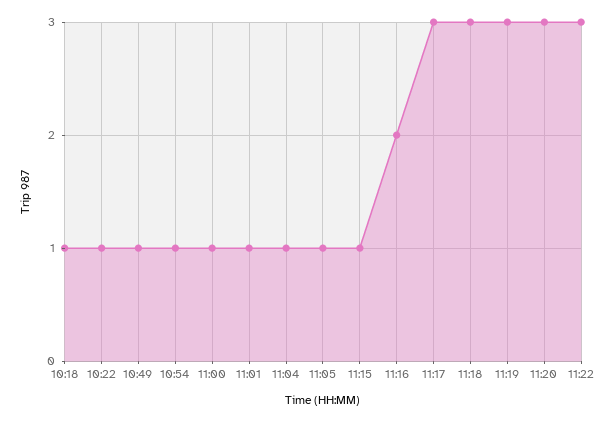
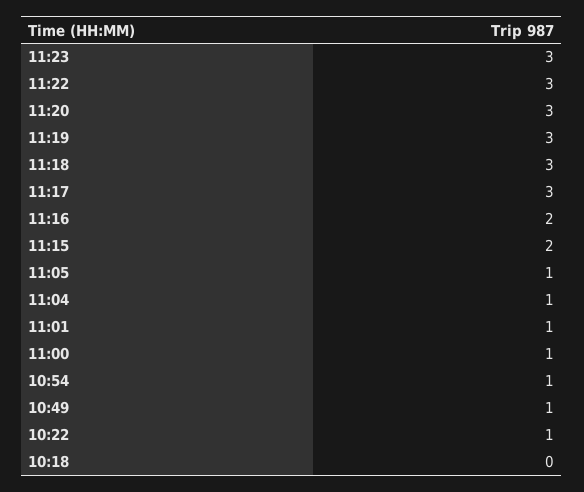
10:18: 1 -> 0
11:15: 1 -> 2
11:23: none -> 3

